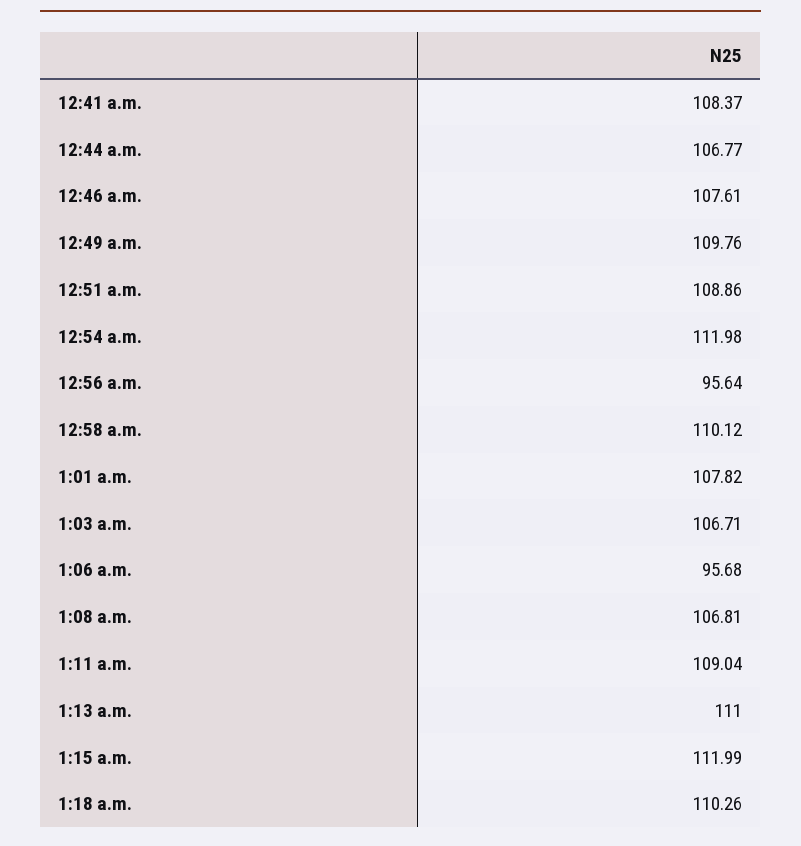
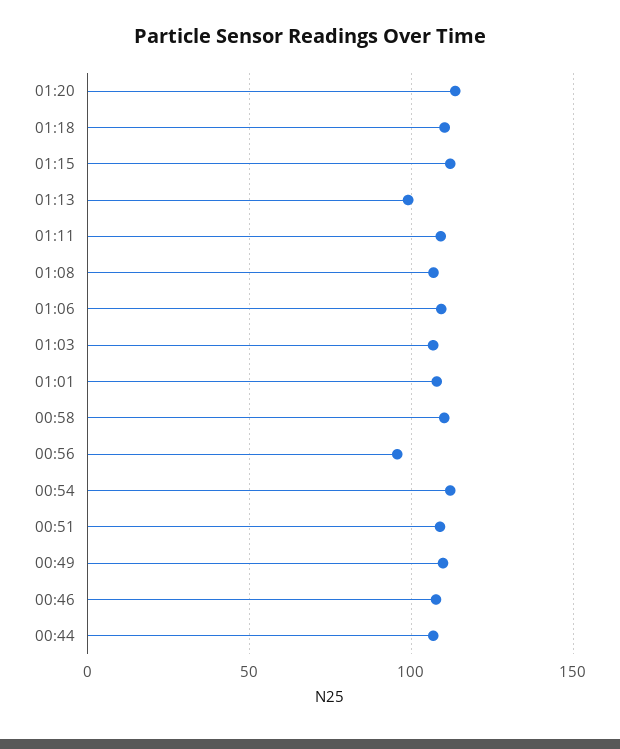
12:41 a.m.: 108.37 -> none
1:06 a.m.: 95.68 -> 110
1:13 a.m.: 111 -> 100
01:20: none -> 115

